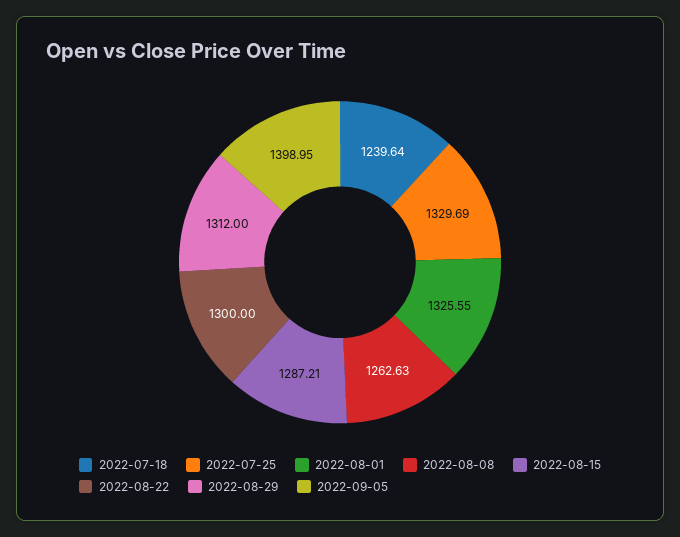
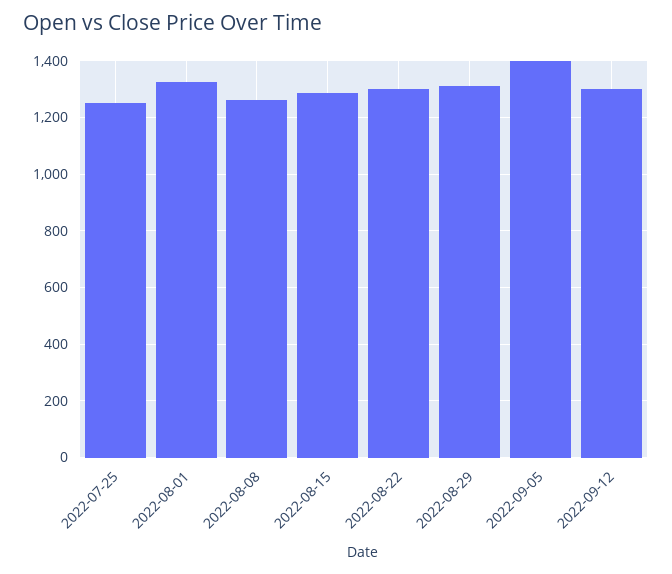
2022-07-18: 1239.64 -> none
2022-07-25: 1329.69 -> 1250
2022-09-12: none -> 1300

